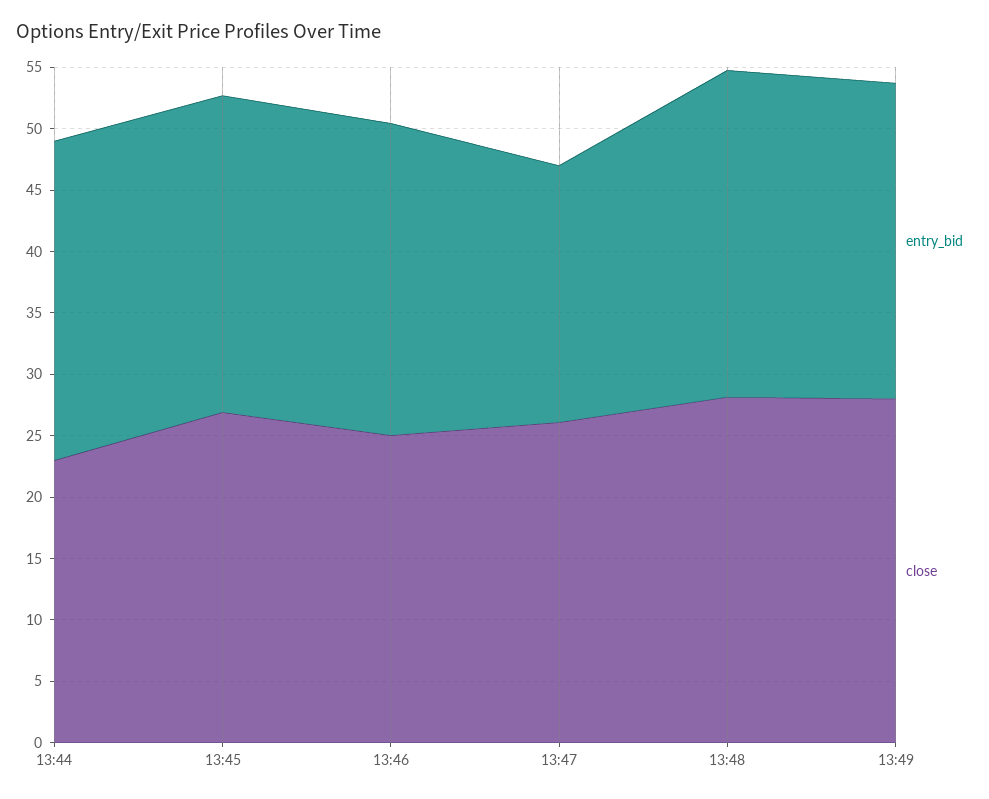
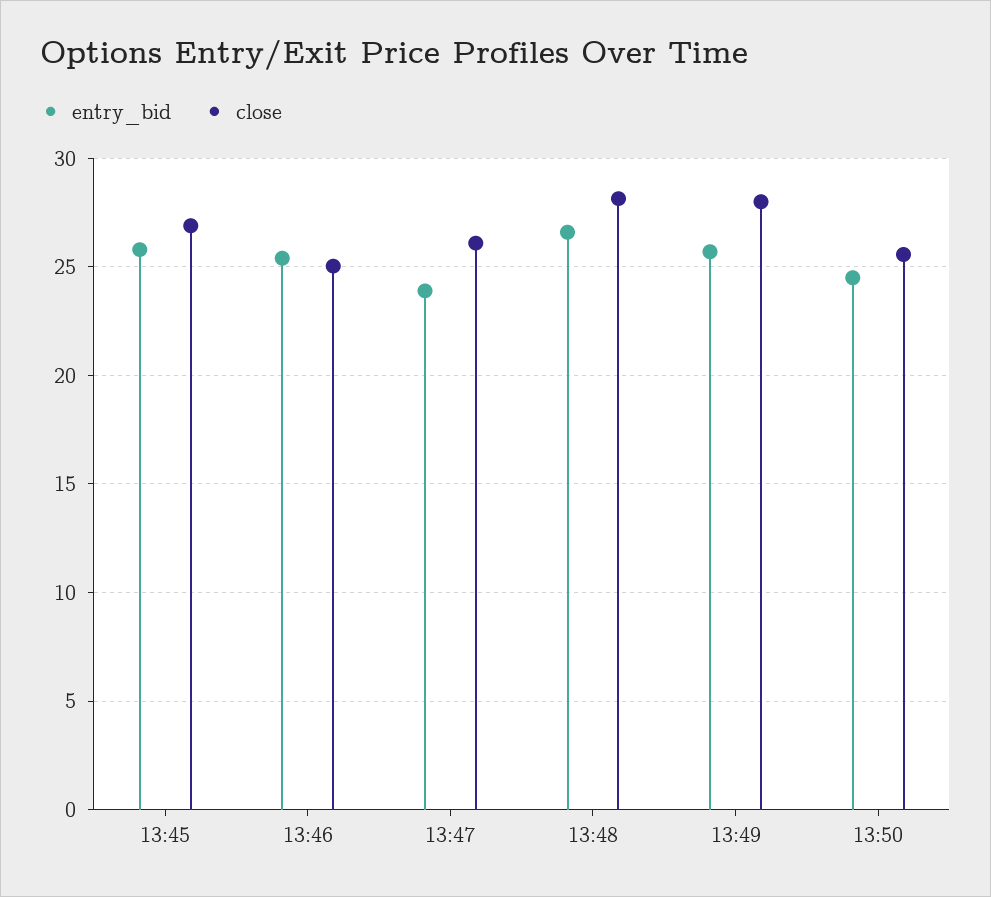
entry_bid, 13:44: 26 -> none
close, 13:44: 23 -> none
entry_bid, 13:47: 21 -> 24
entry_bid, 13:50: none -> 24.5
close, 13:50: none -> 25.5

